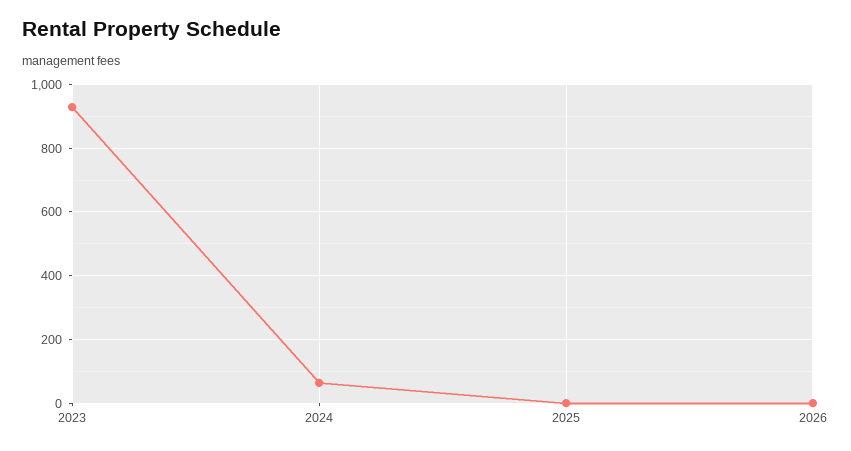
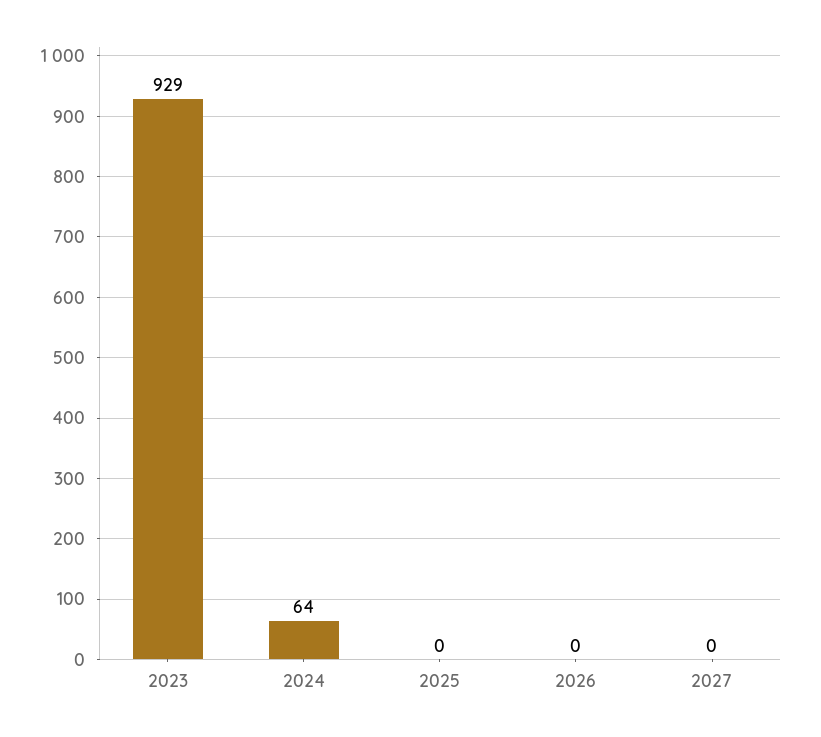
2027: none -> 0

